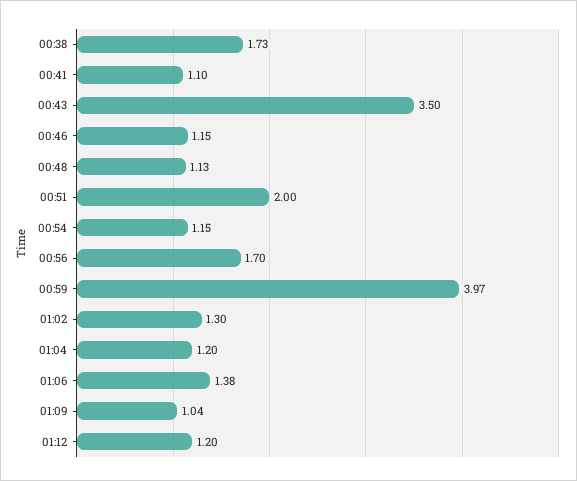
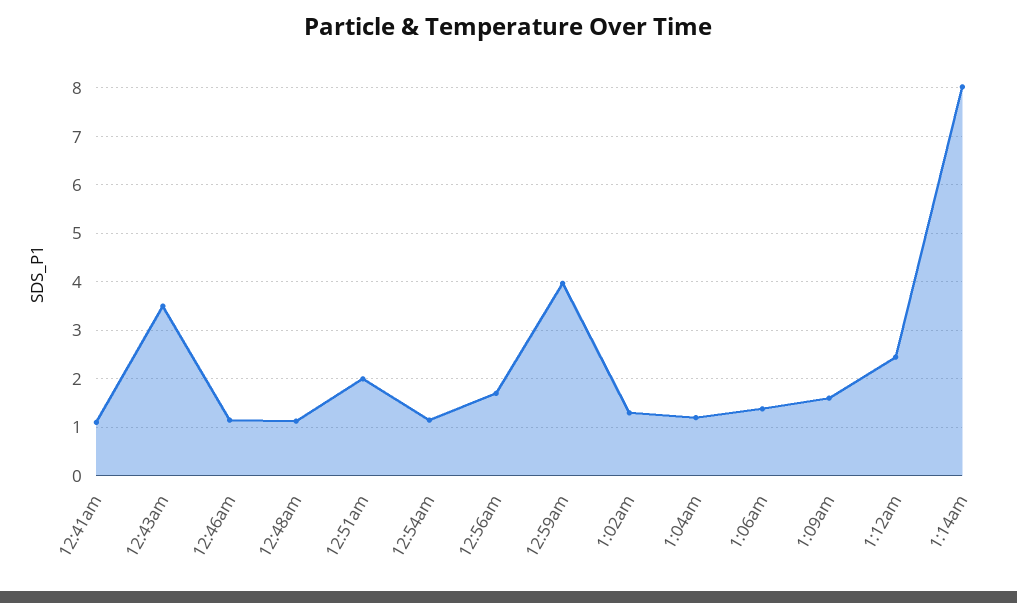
00:38: 1.73 -> none
01:09: 1.04 -> 1.6
01:12: 1.2 -> 2.4
1:14am: none -> 8

